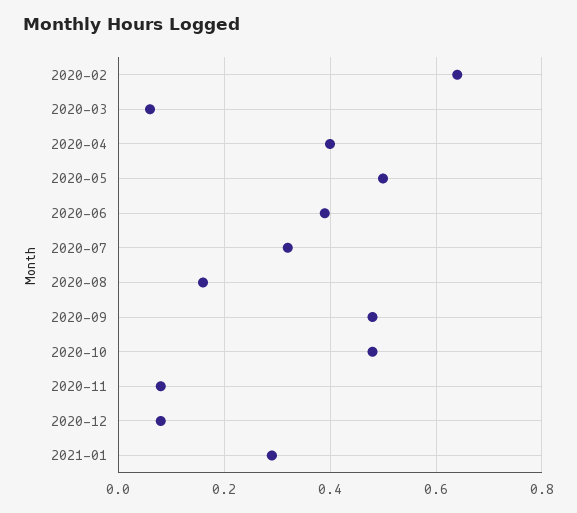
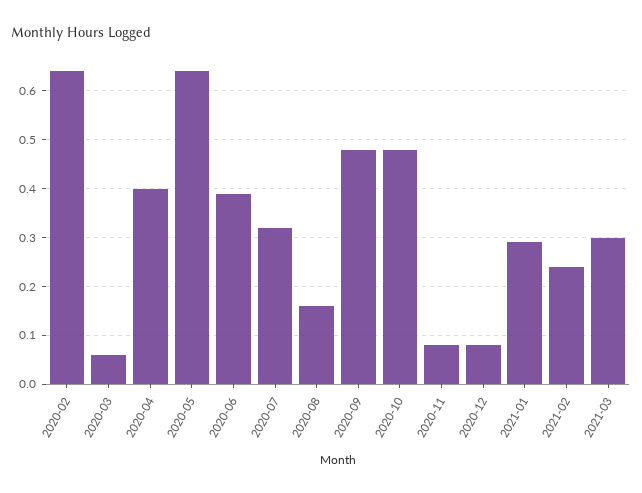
2020-05: 0.5 -> 0.65
2021-02: none -> 0.25
2021-03: none -> 0.3

